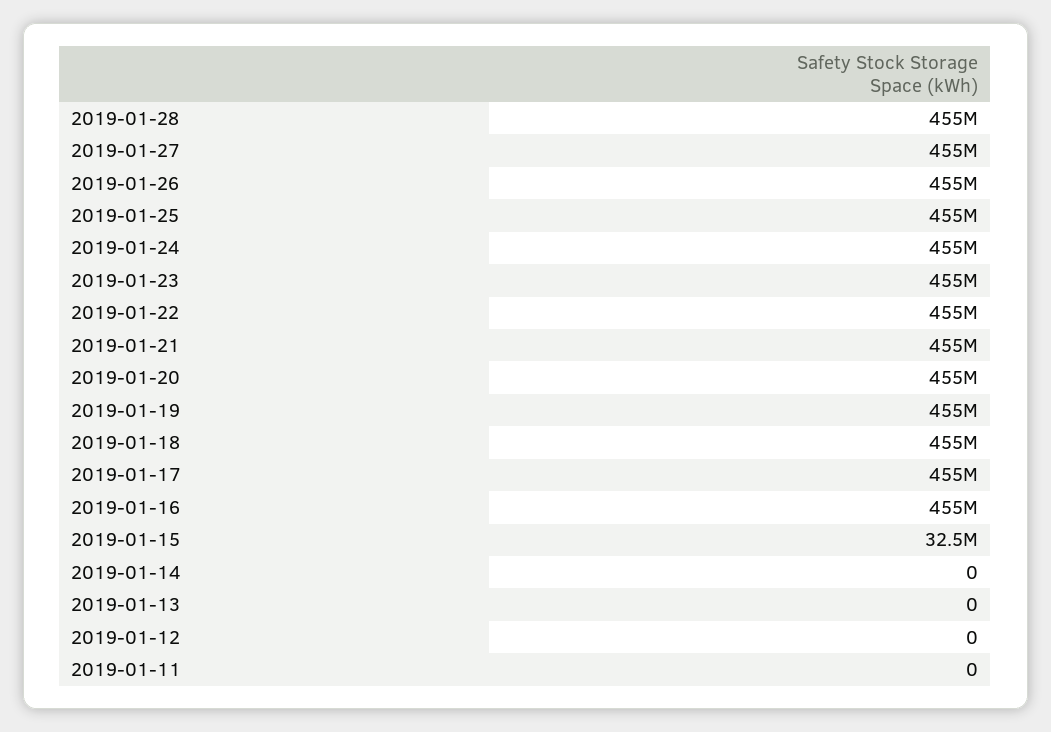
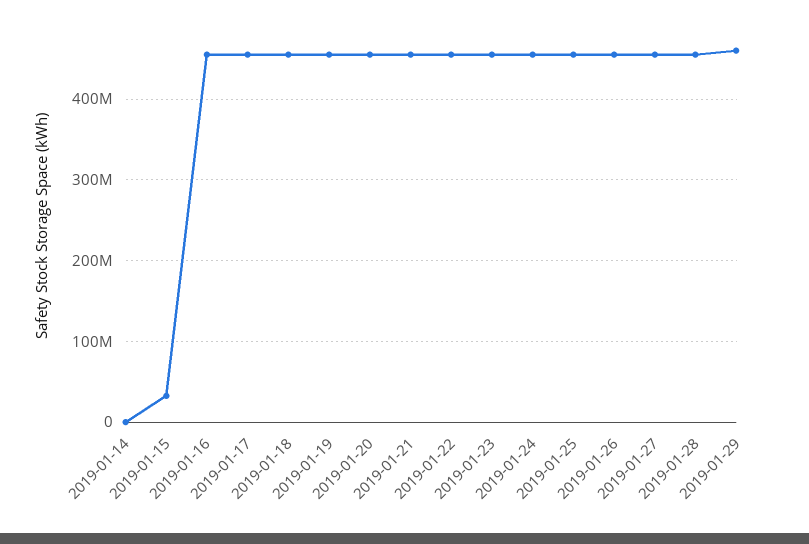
2019-01-13: 0 -> none
2019-01-12: 0 -> none
2019-01-11: 0 -> none
2019-01-29: none -> 460000000

